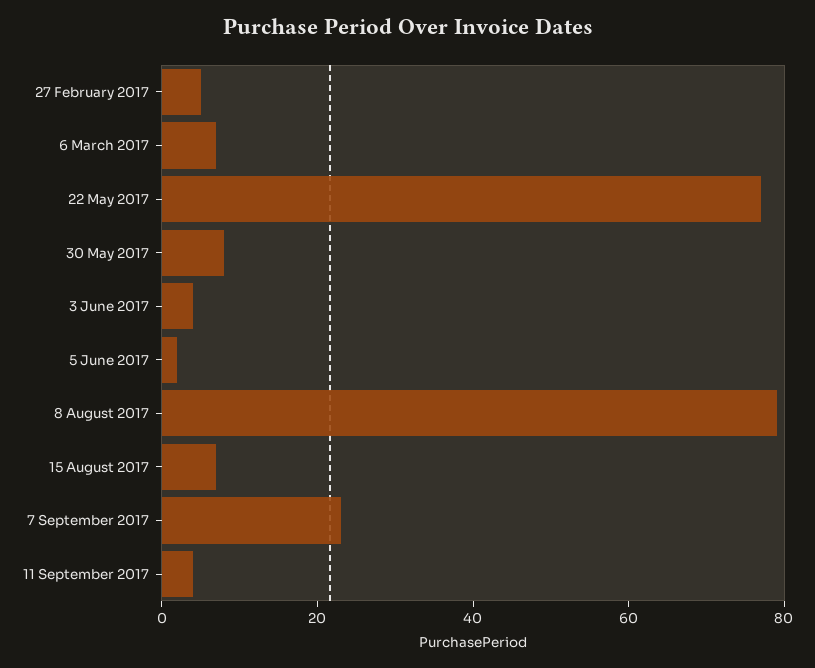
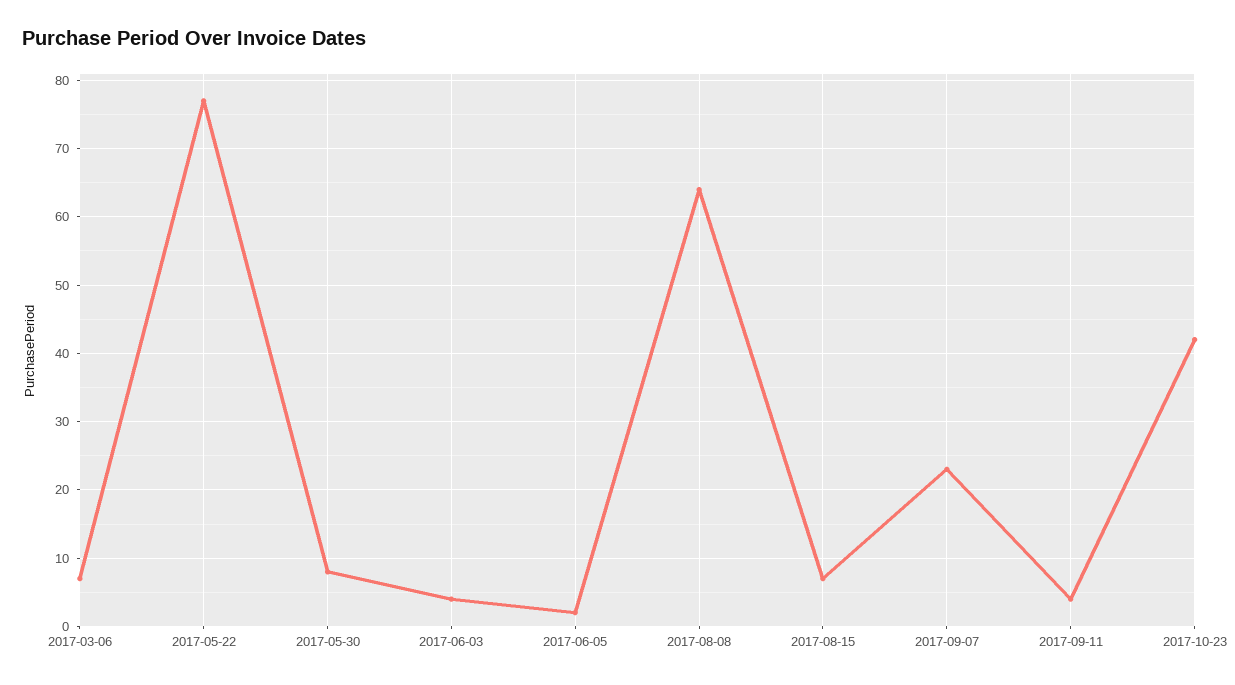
27 February 2017: 5 -> none
8 August 2017: 80 -> 64
2017-10-23: none -> 42

